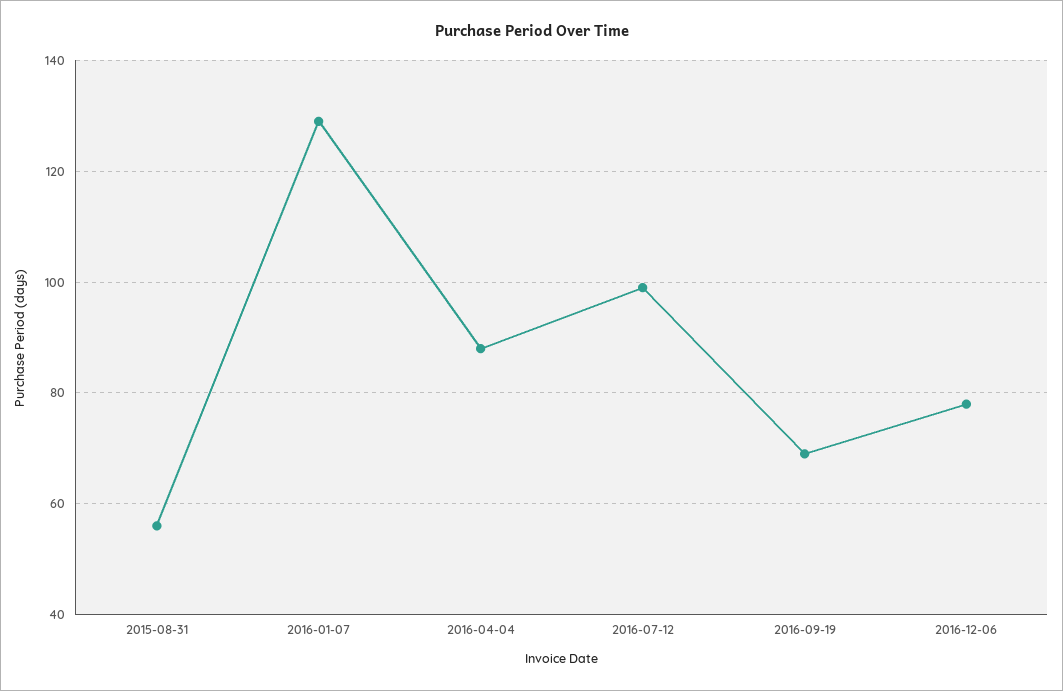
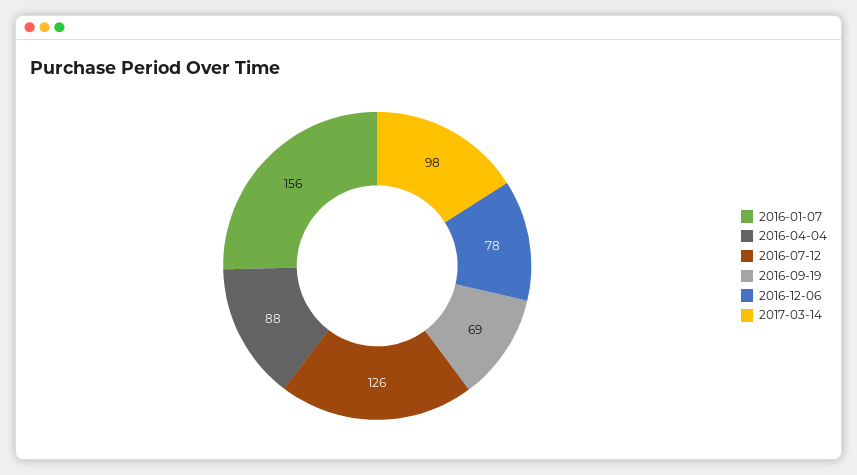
2015-08-31: 55 -> none
2016-01-07: 130 -> 156
2016-07-12: 100 -> 126
2017-03-14: none -> 98

